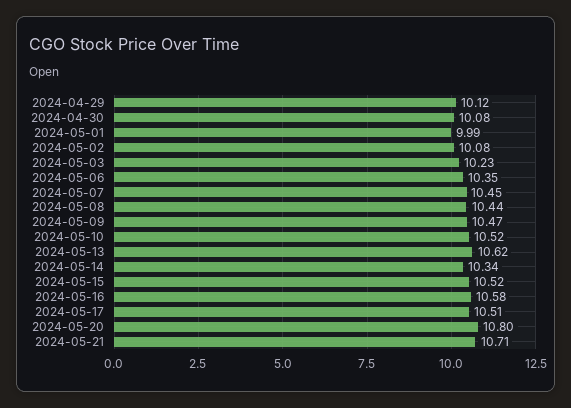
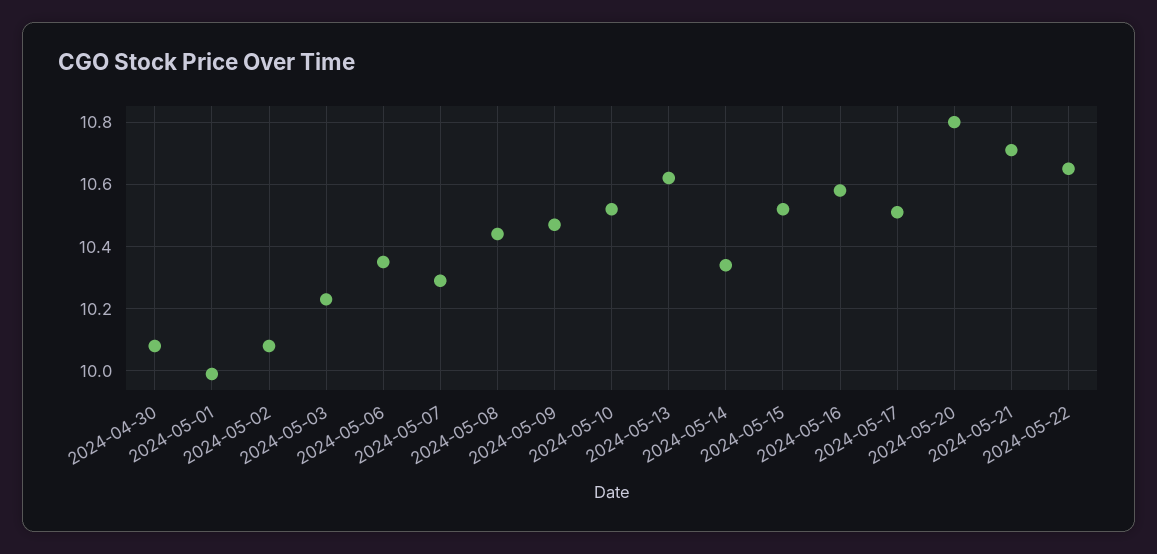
2024-04-29: 10.12 -> none
2024-05-07: 10.45 -> 10.3
2024-05-22: none -> 10.65

